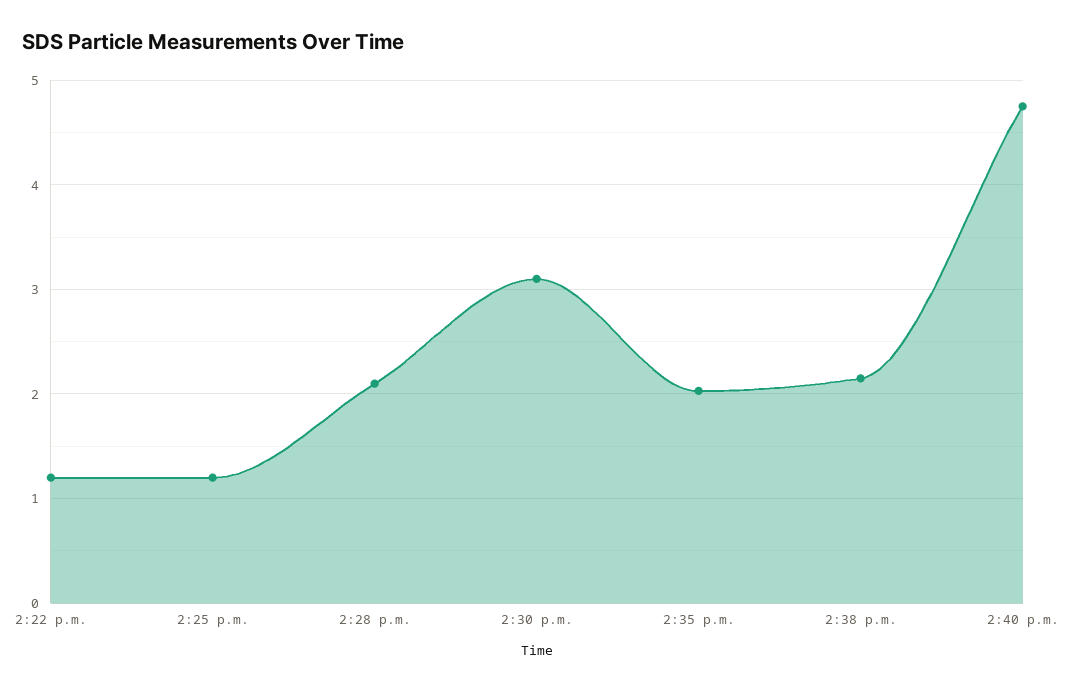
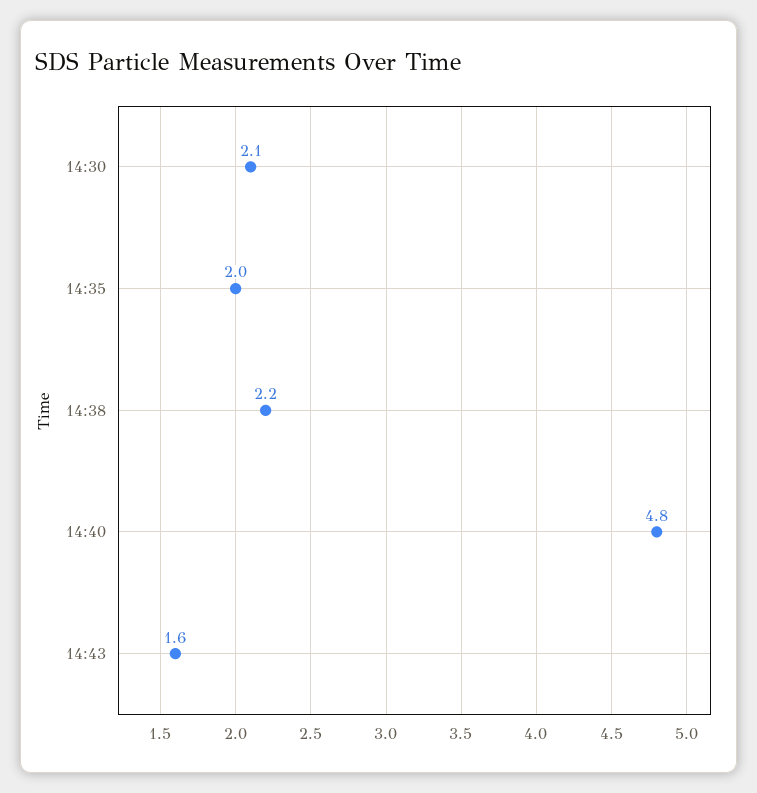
2:22 p.m.: 1.2 -> none
2:25 p.m.: 1.2 -> none
2:28 p.m.: 2.1 -> none
2:30 p.m.: 3.1 -> 2.1
14:43: none -> 1.6

